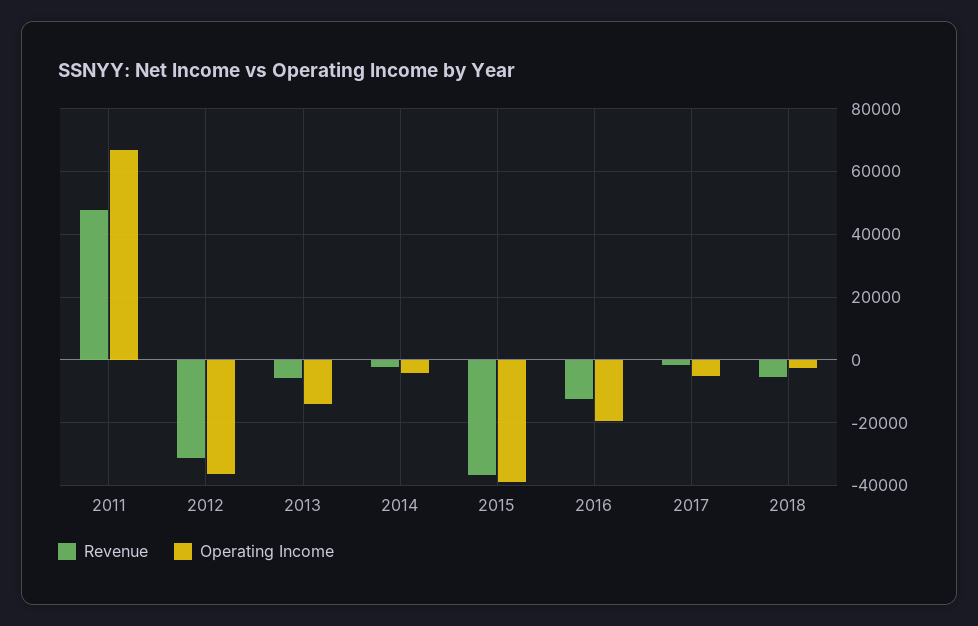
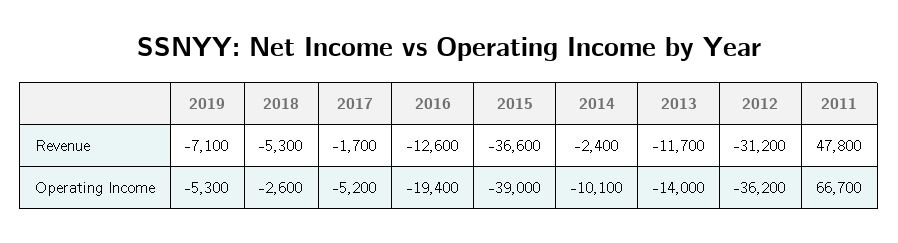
Revenue, 2013: -6000 -> -11700
Operating Income, 2014: -4000 -> -10100
Revenue, 2019: none -> -7100
Operating Income, 2019: none -> -5300

